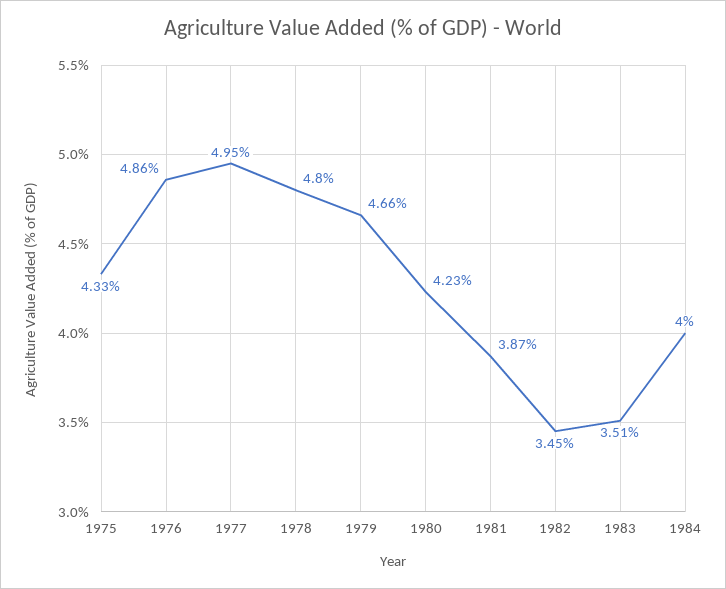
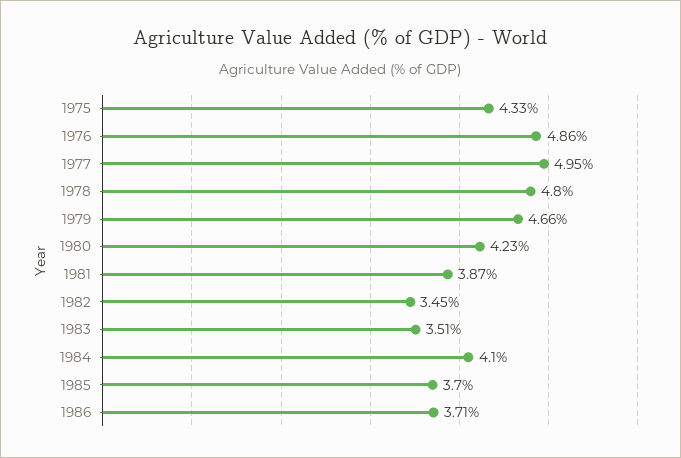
1984: 4 -> 4.1
1985: none -> 3.7
1986: none -> 3.71

